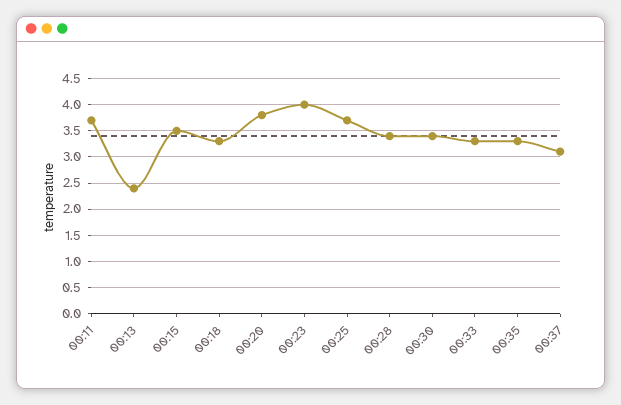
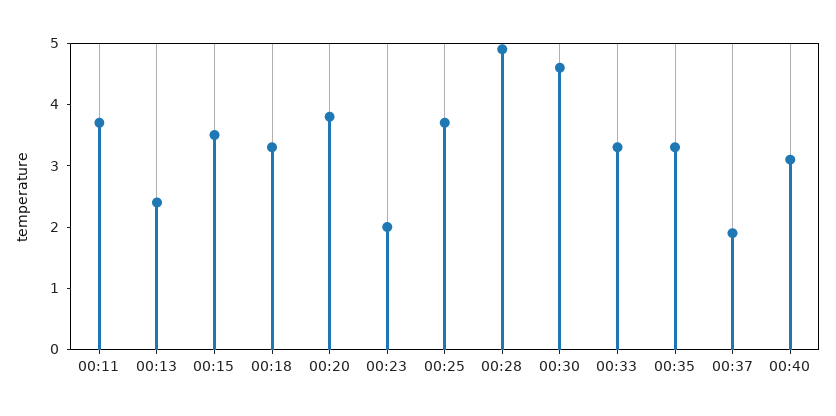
00:23: 4 -> 2
00:28: 3.5 -> 5
00:30: 3.5 -> 4.5
00:37: 3 -> 2
00:40: none -> 3

